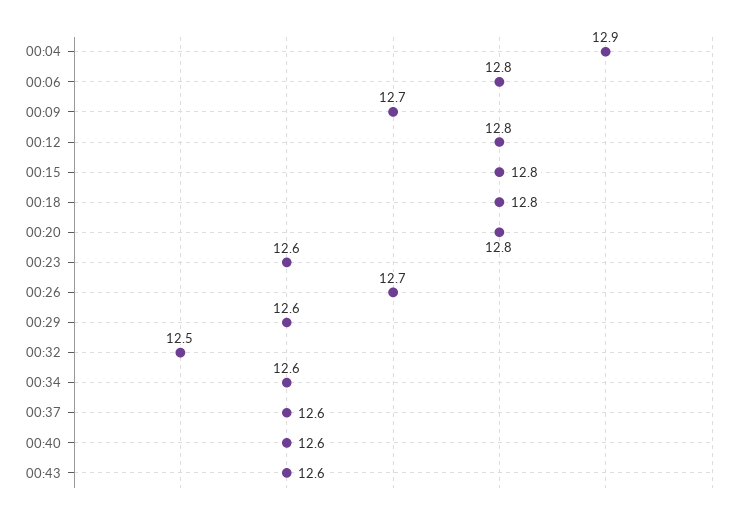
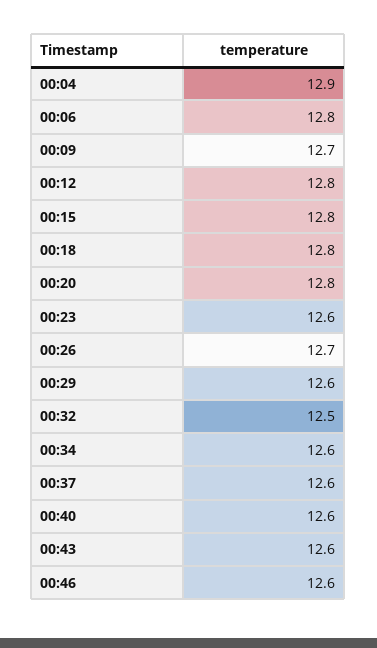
00:46: none -> 12.6

